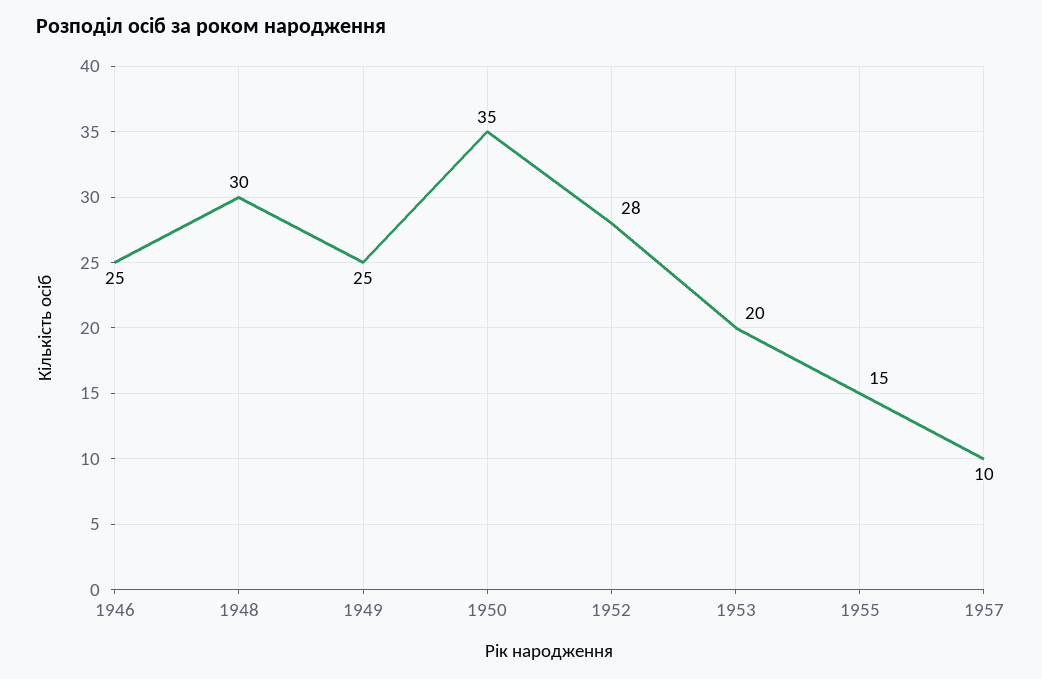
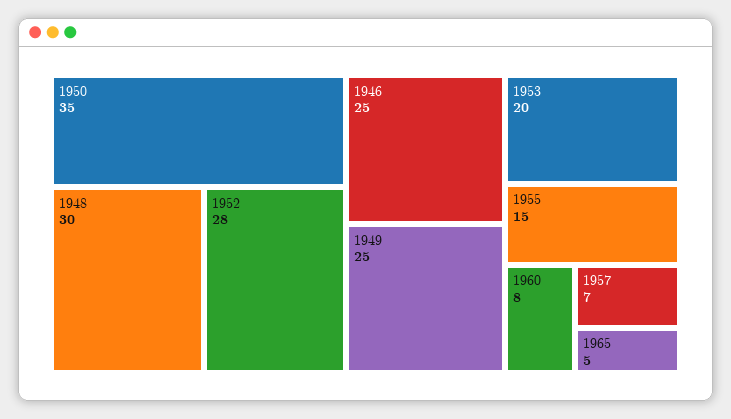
1957: 10 -> 7
1960: none -> 8
1965: none -> 5

